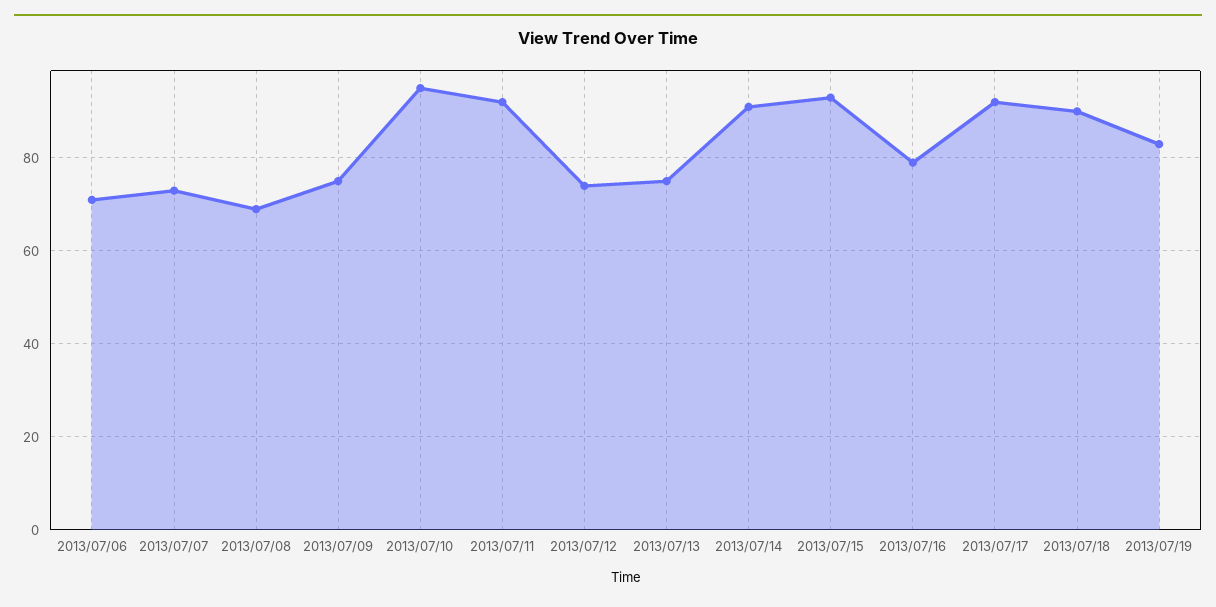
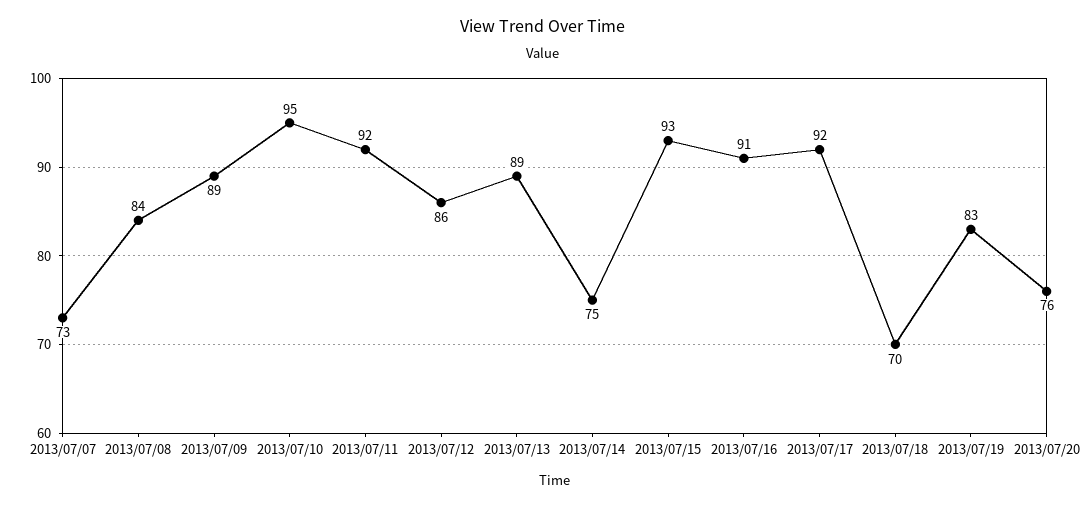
2013/07/06: 70 -> none
2013/07/08: 70 -> 84
2013/07/09: 75 -> 89
2013/07/12: 75 -> 86
2013/07/13: 75 -> 89
2013/07/14: 90 -> 75
2013/07/16: 80 -> 91
2013/07/18: 90 -> 70
2013/07/20: none -> 76

